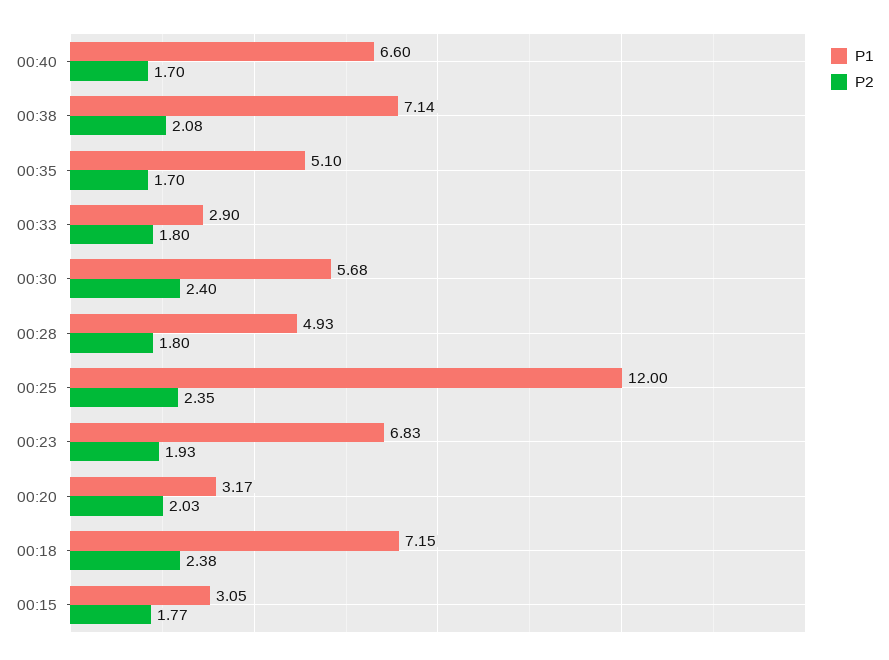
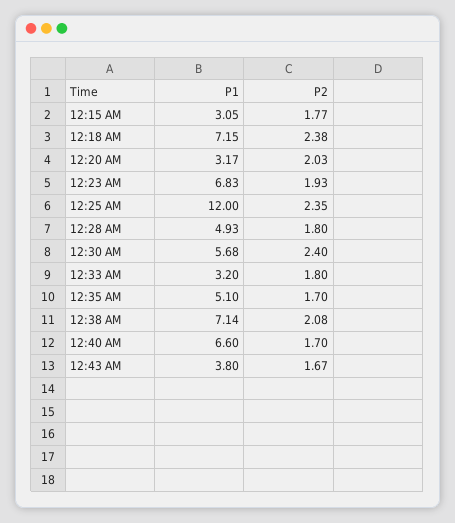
P1, 00:33: 2.9 -> 3.2
P1, 12:43 AM: none -> 3.8
P2, 12:43 AM: none -> 1.67

